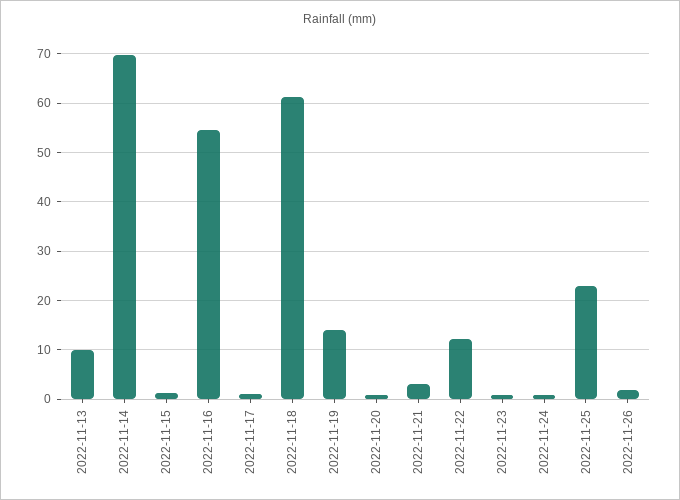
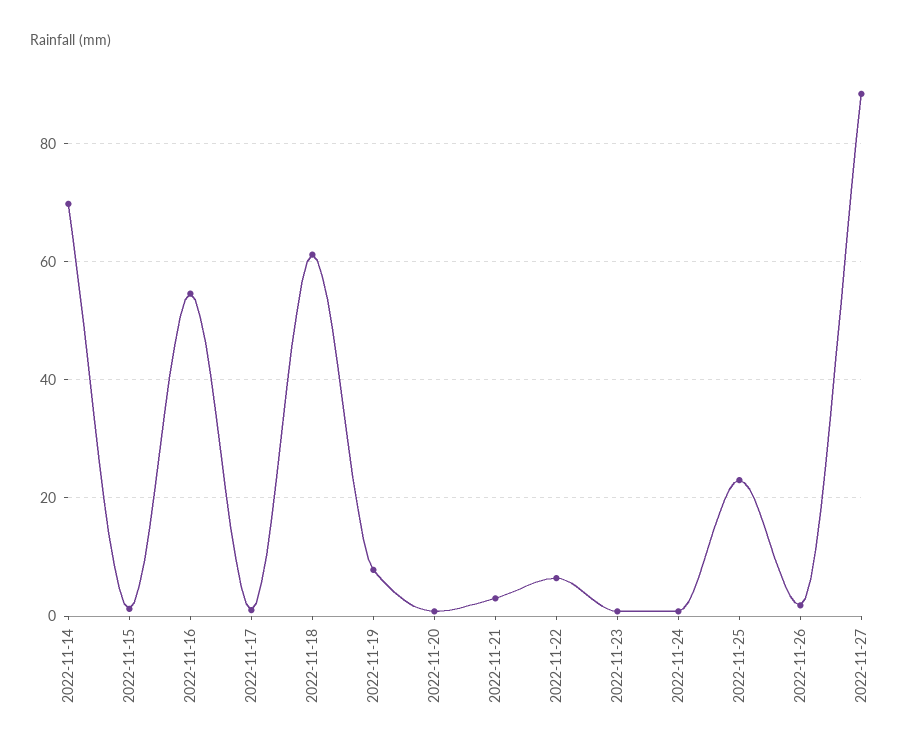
2022-11-13: 10 -> none
2022-11-19: 14 -> 8
2022-11-22: 12 -> 6
2022-11-27: none -> 88

